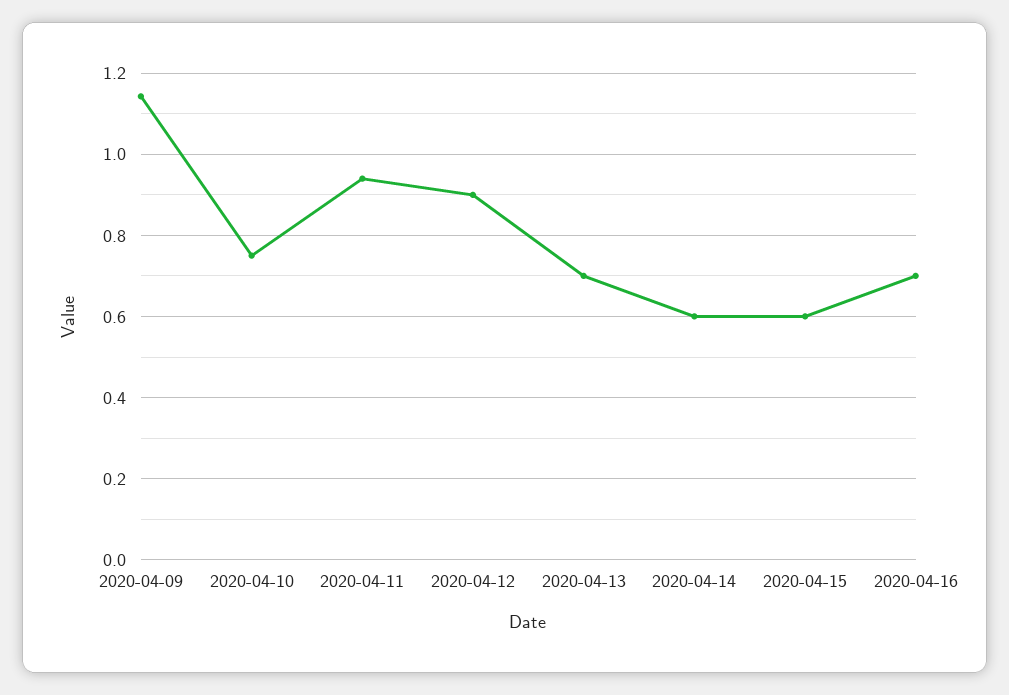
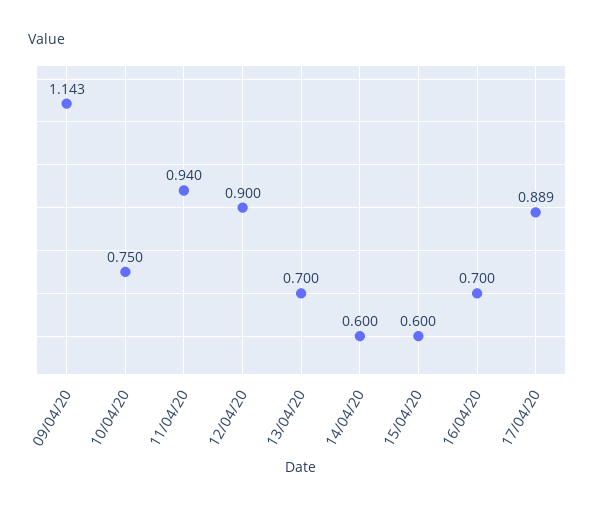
17/04/20: none -> 0.889

